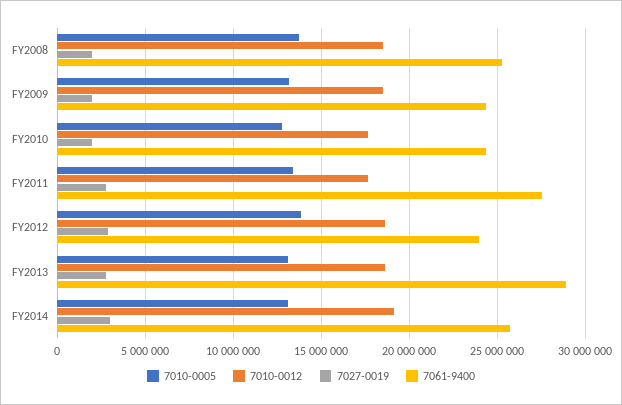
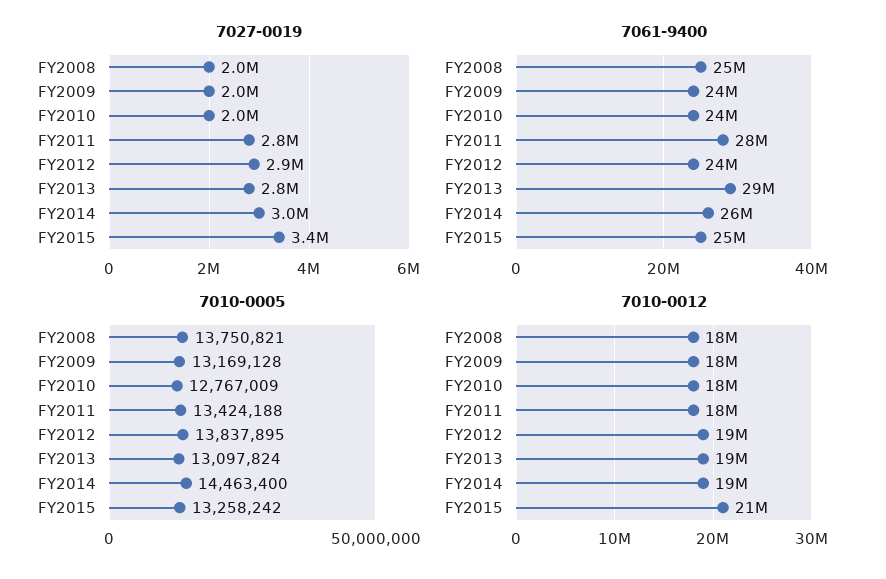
7010-0005, FY2014: 13000000 -> 14463400
7027-0019, FY2015: none -> 3400000
7061-9400, FY2015: none -> 25000000
7010-0005, FY2015: none -> 13258242
7010-0012, FY2015: none -> 21000000

